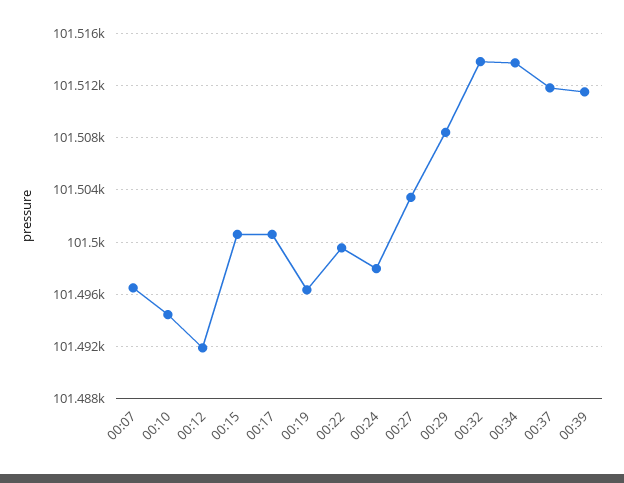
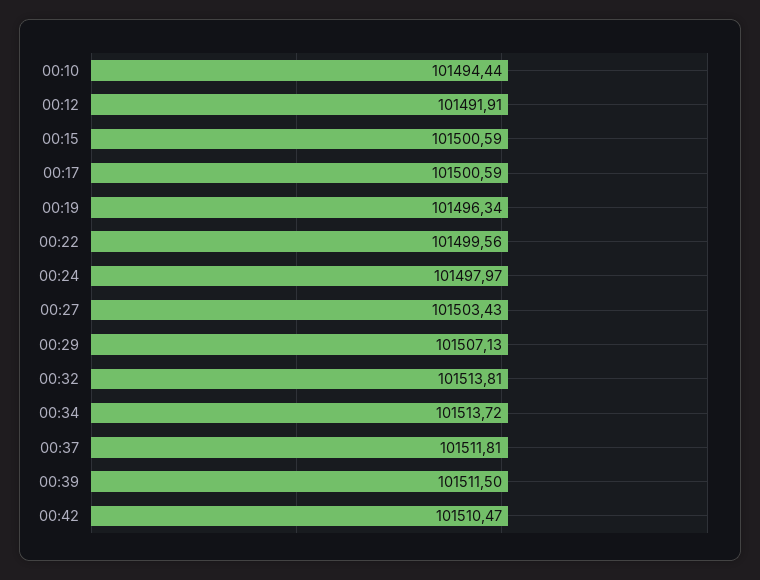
00:07: 101496.5 -> none
00:29: 101508.5 -> 101507.13
00:42: none -> 101510.47

